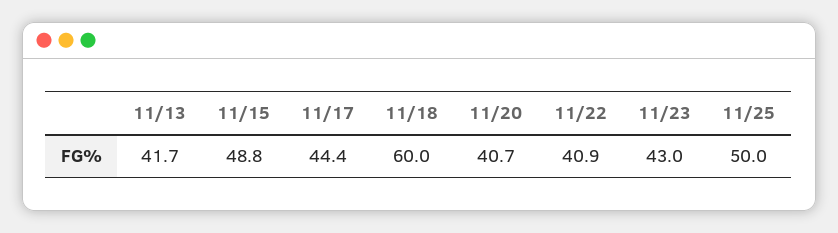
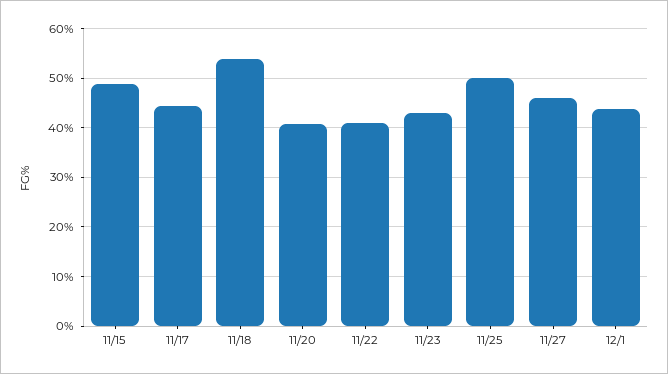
11/13: 41.7 -> none
11/18: 60 -> 54
11/27: none -> 46
12/1: none -> 44

